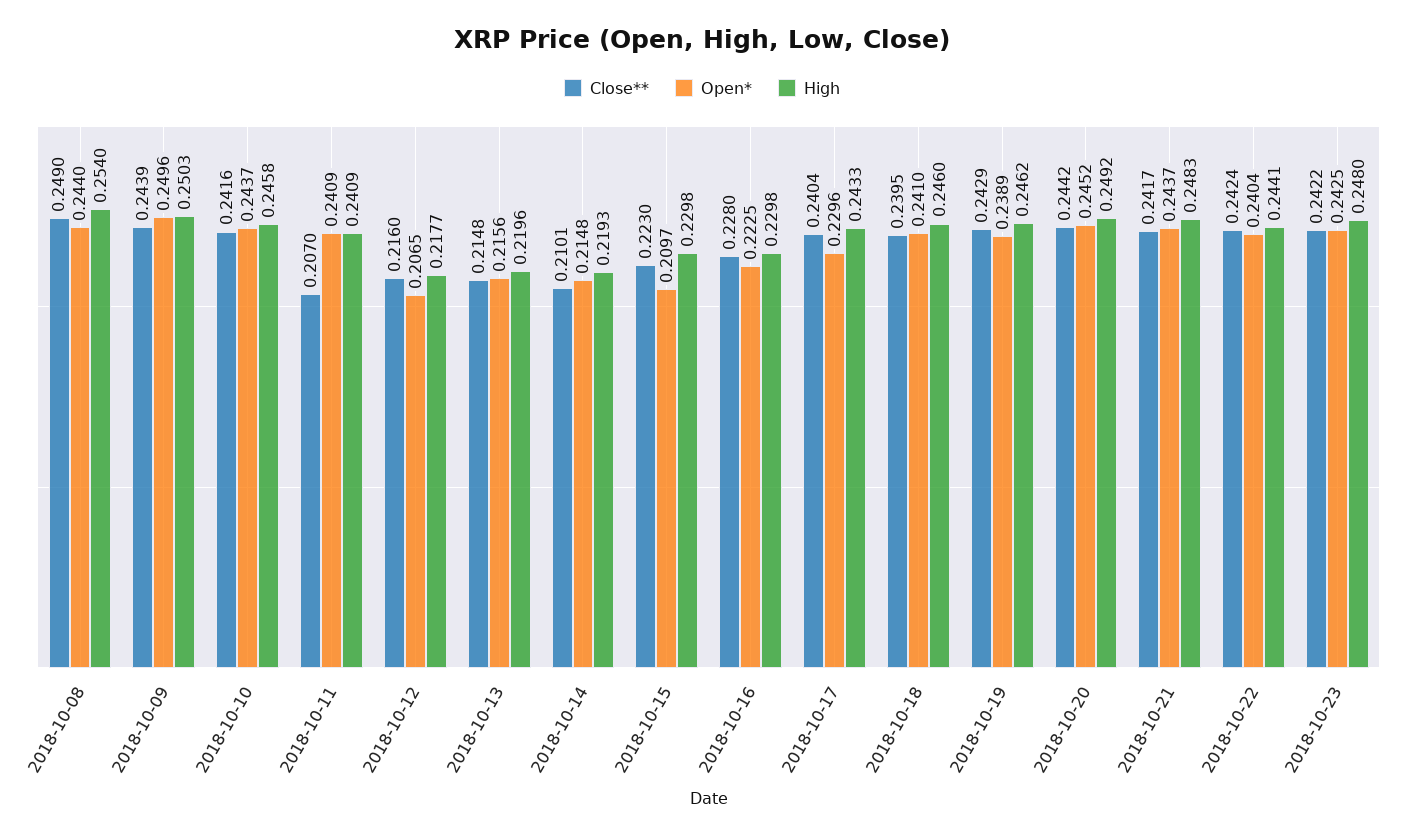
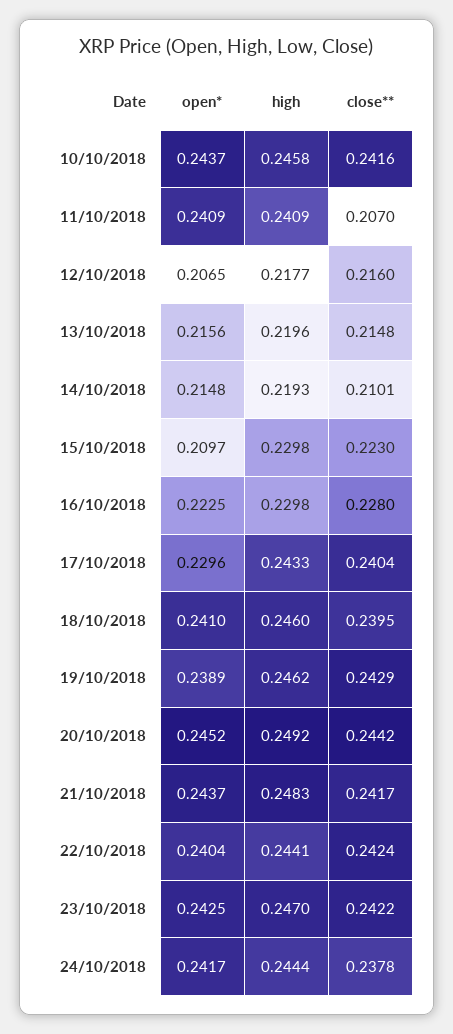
Close**, 2018-10-08: 0.249 -> none
Open*, 2018-10-08: 0.244 -> none
High, 2018-10-08: 0.254 -> none
Close**, 2018-10-09: 0.2439 -> none
Open*, 2018-10-09: 0.2496 -> none
High, 2018-10-09: 0.2503 -> none
High, 2018-10-23: 0.248 -> 0.247
Open*, 24/10/2018: none -> 0.2417
High, 24/10/2018: none -> 0.2444
Close**, 24/10/2018: none -> 0.2378

